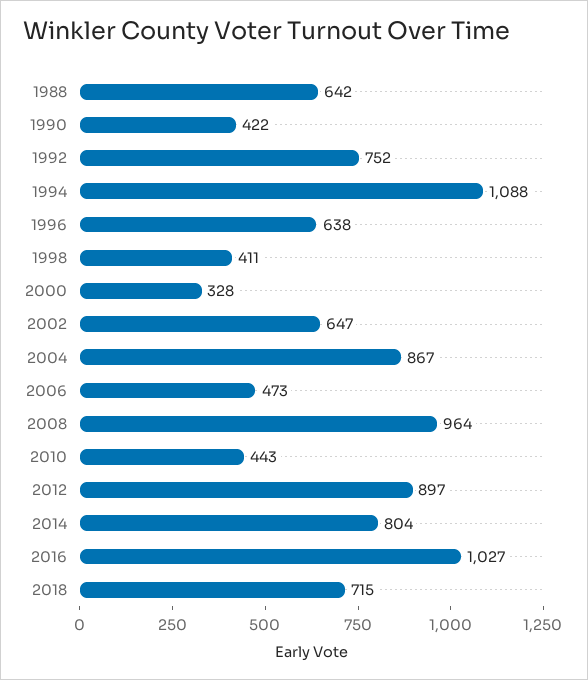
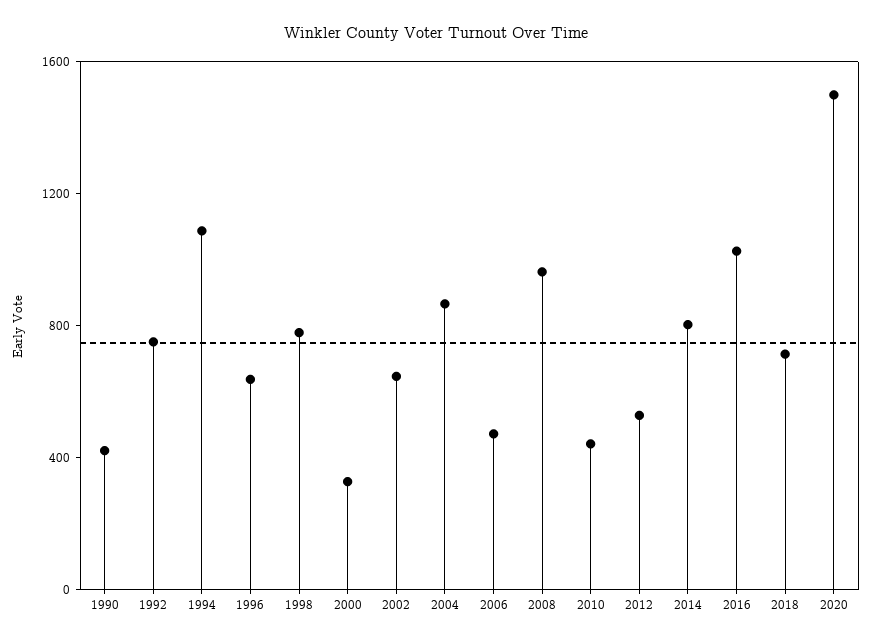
1988: 642 -> none
1998: 411 -> 800
2012: 897 -> 500
2020: none -> 1500

